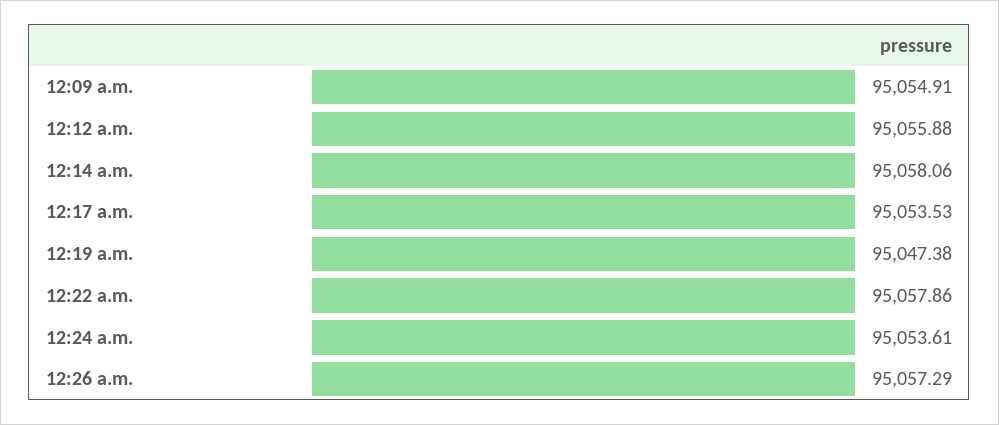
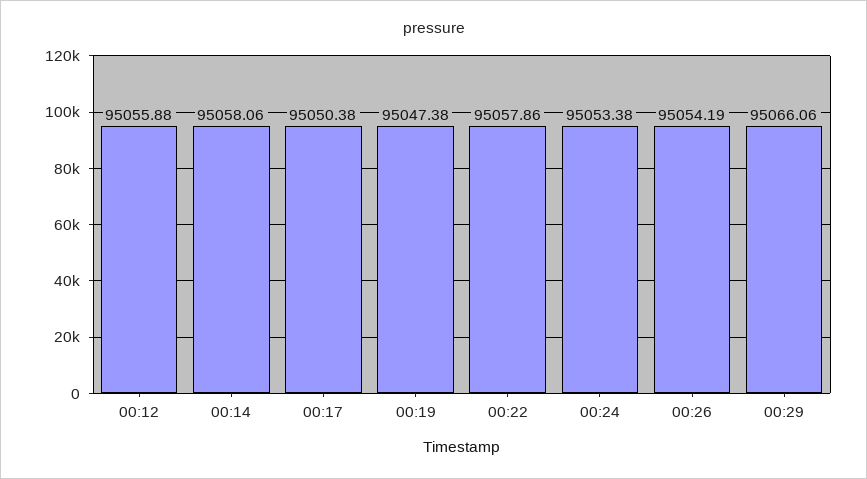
12:09 a.m.: 95054.91 -> none
12:17 a.m.: 95053.53 -> 95050.38
12:24 a.m.: 95053.61 -> 95053.38
12:26 a.m.: 95057.29 -> 95054.19
00:29: none -> 95066.06

